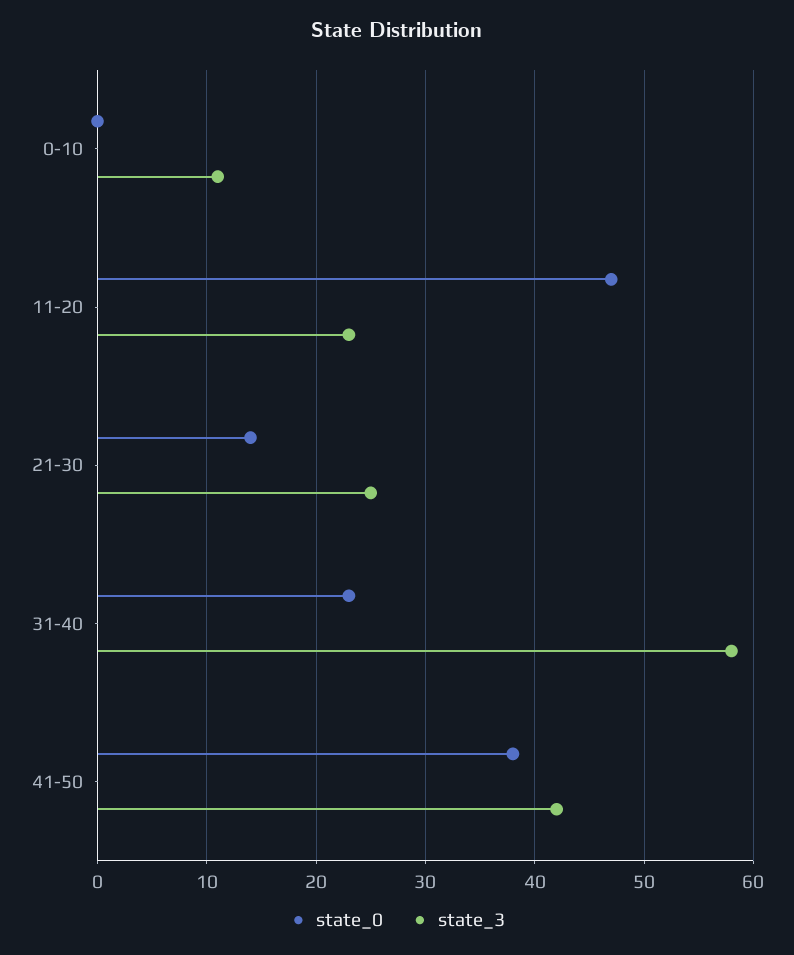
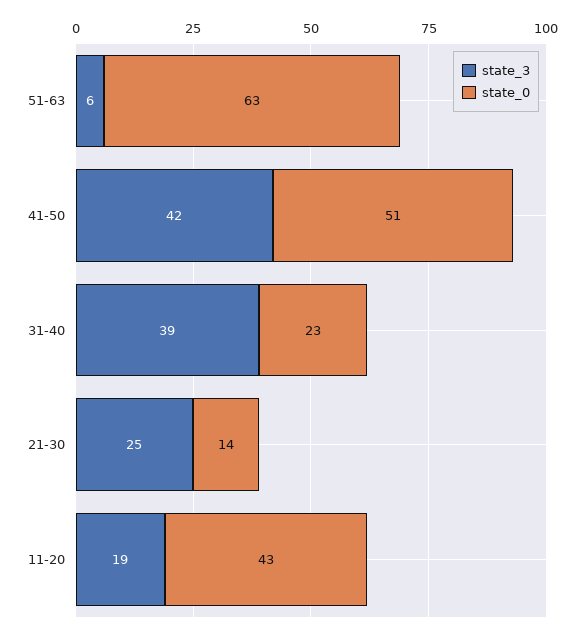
state_0, 0-10: 0 -> none
state_3, 0-10: 11 -> none
state_0, 11-20: 47 -> 43
state_3, 11-20: 23 -> 19
state_3, 31-40: 58 -> 39
state_0, 41-50: 38 -> 51
state_3, 51-63: none -> 6
state_0, 51-63: none -> 63

